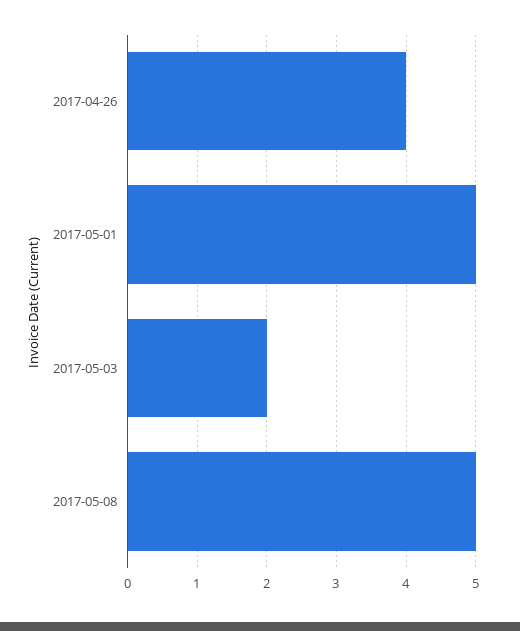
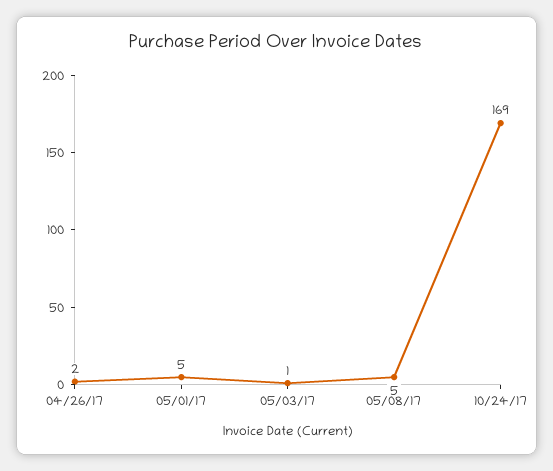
2017-04-26: 4 -> 2
2017-05-03: 2 -> 1
10/24/17: none -> 169

